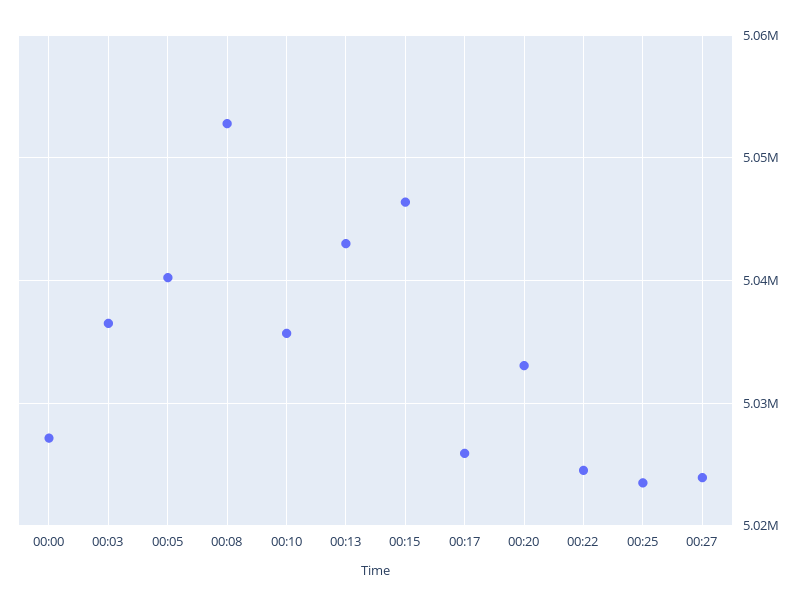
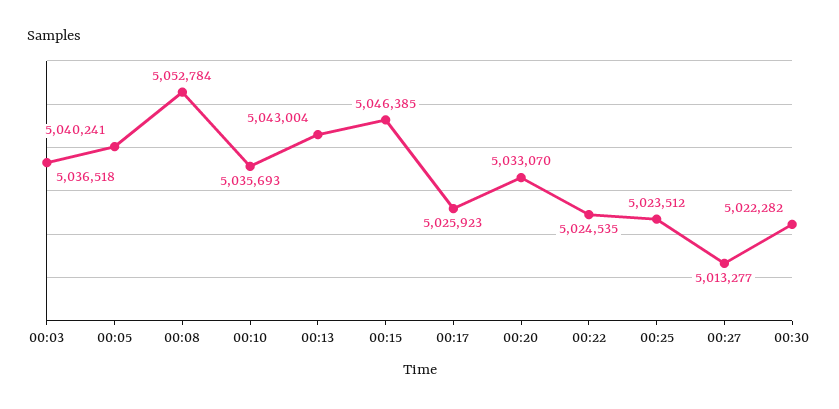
00:00: 5027000 -> none
00:27: 5024000 -> 5013277
00:30: none -> 5022282

